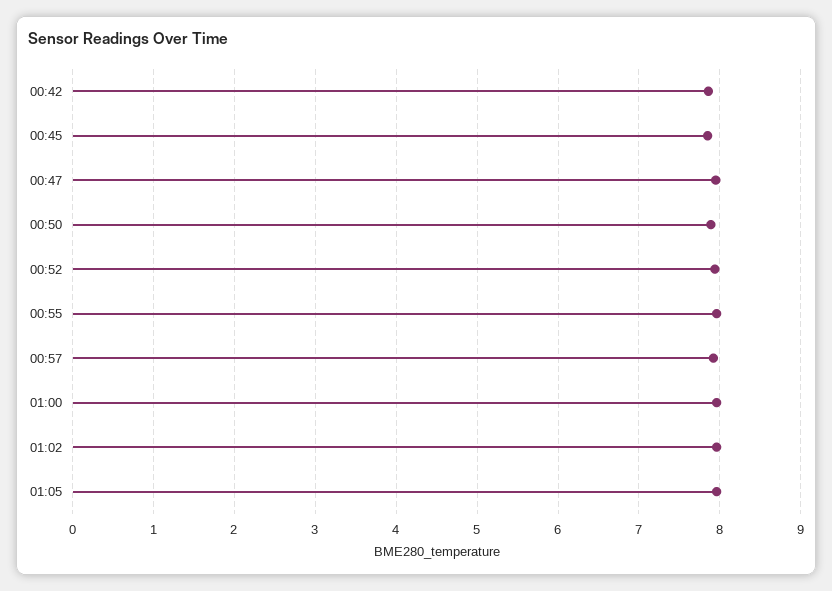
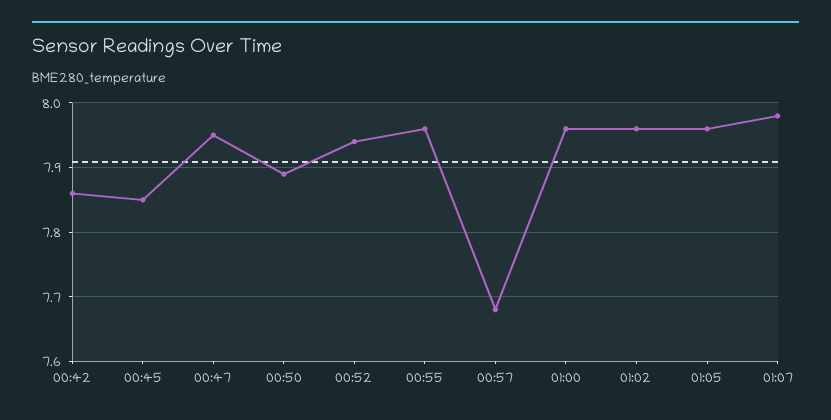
00:57: 7.9 -> 7.68
01:07: none -> 7.98

